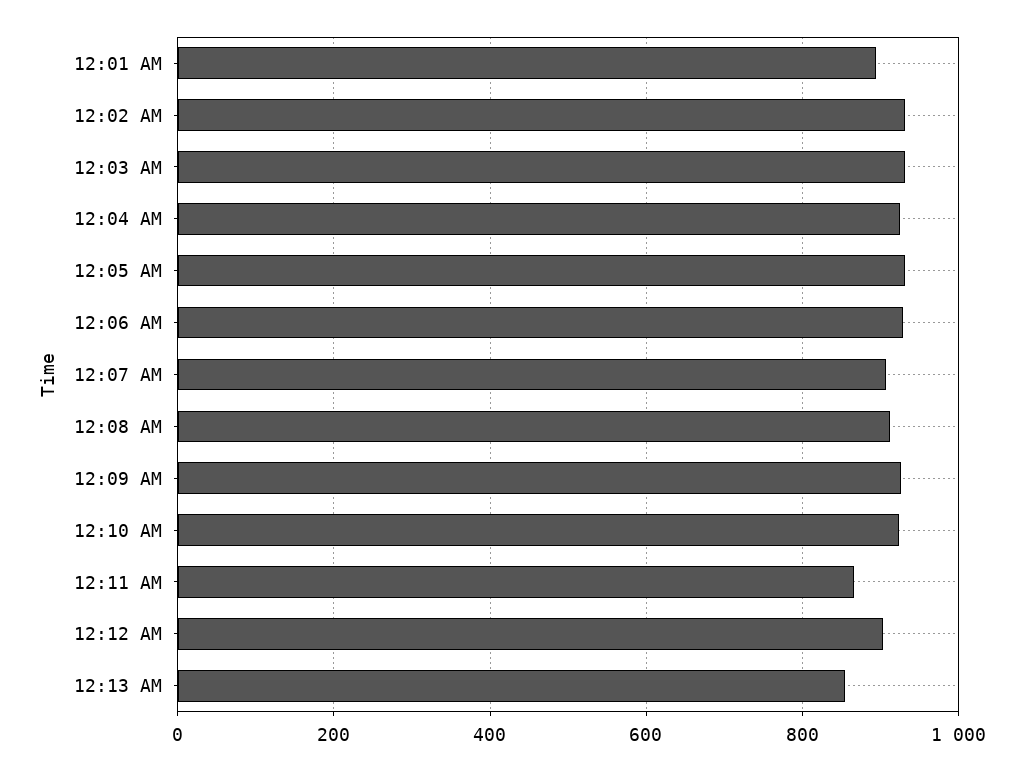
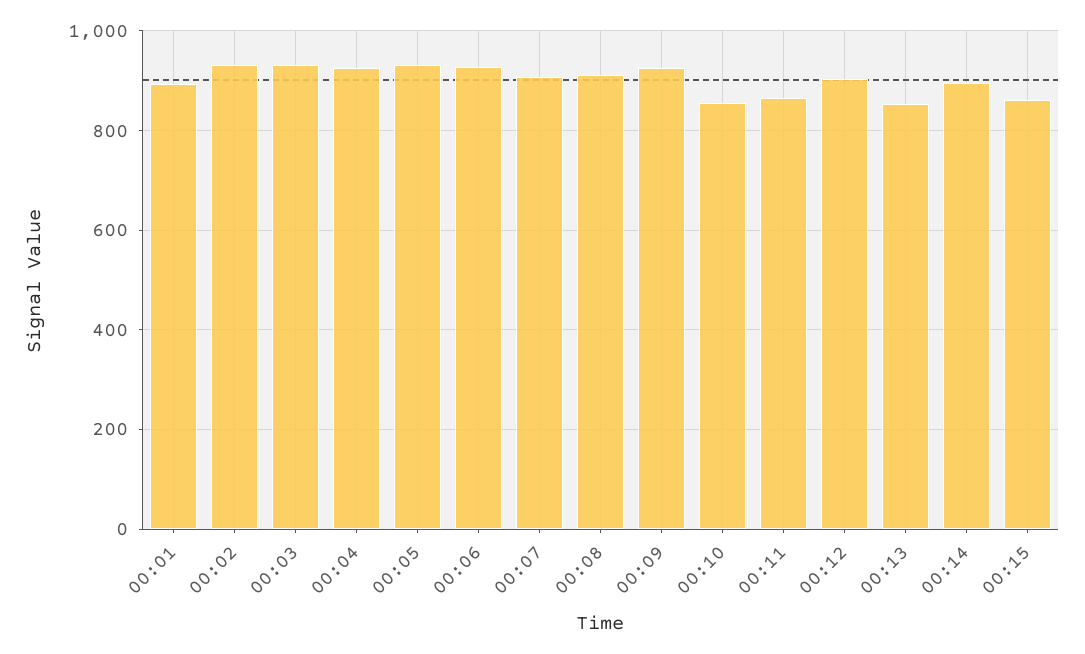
12:10 AM: 920 -> 860
00:14: none -> 900
00:15: none -> 860

